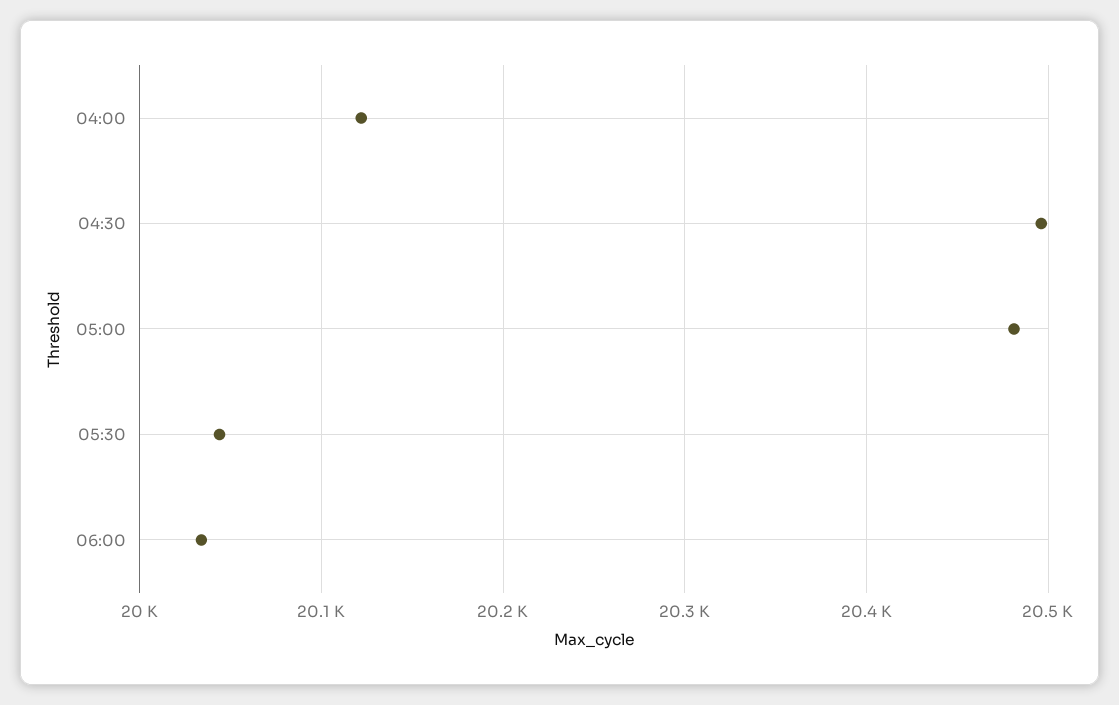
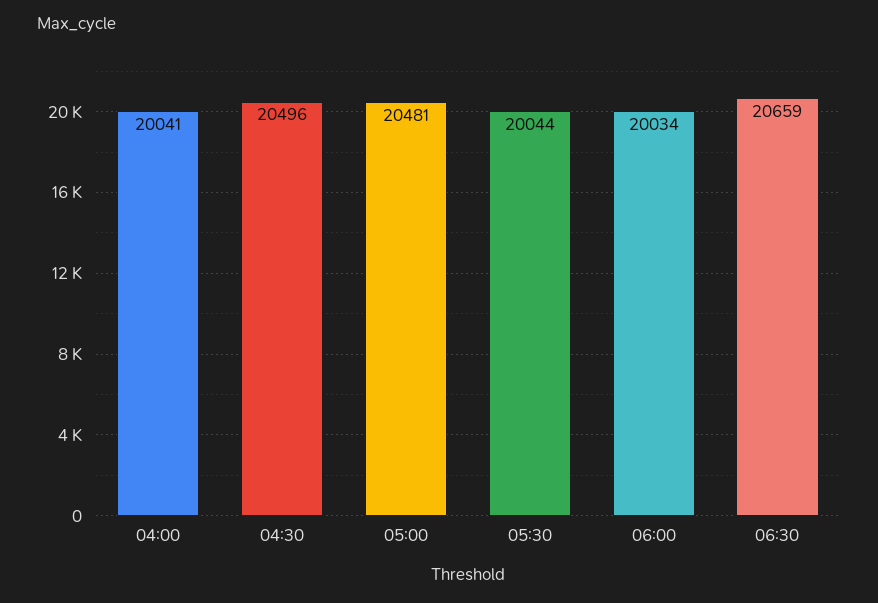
04:00: 20120 -> 20041
06:30: none -> 20659

